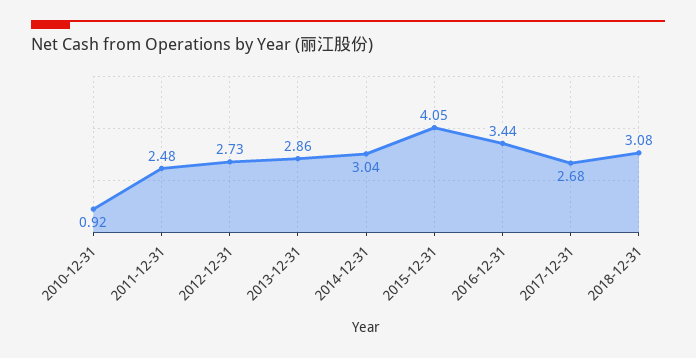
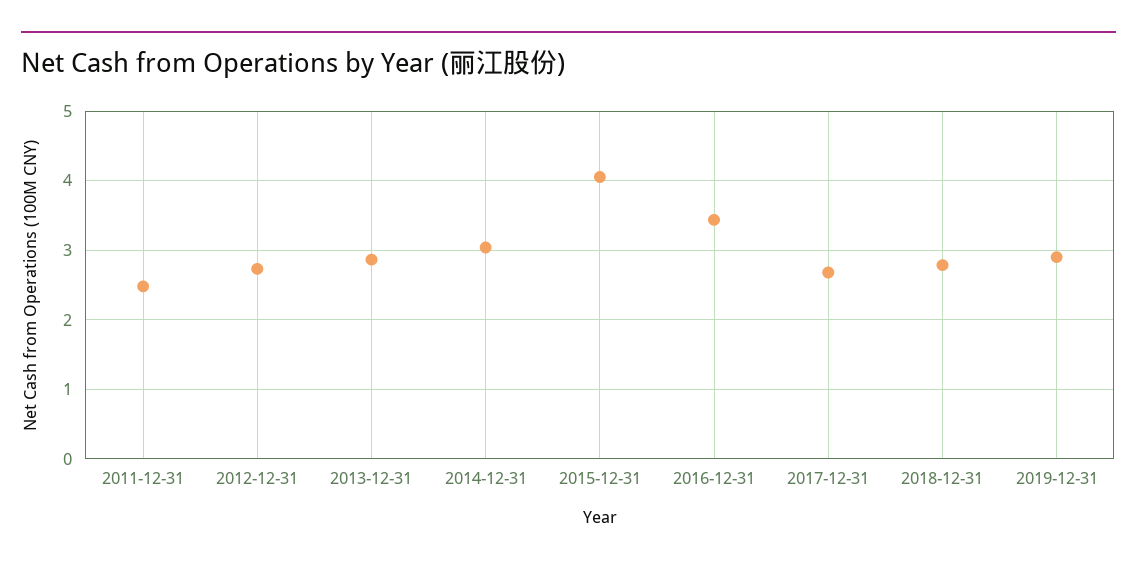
2010-12-31: 0.92 -> none
2018-12-31: 3.08 -> 2.8
2019-12-31: none -> 2.9

